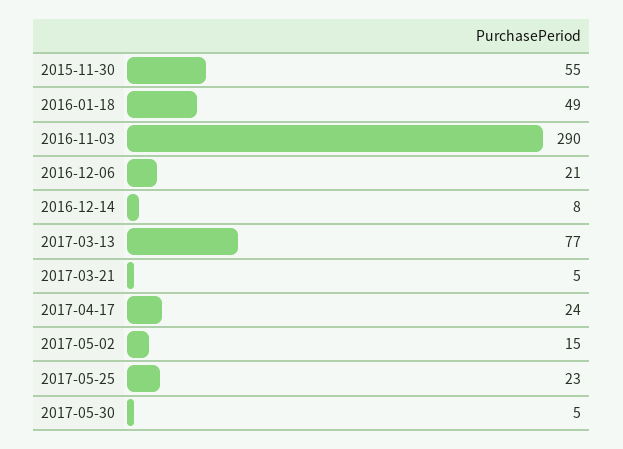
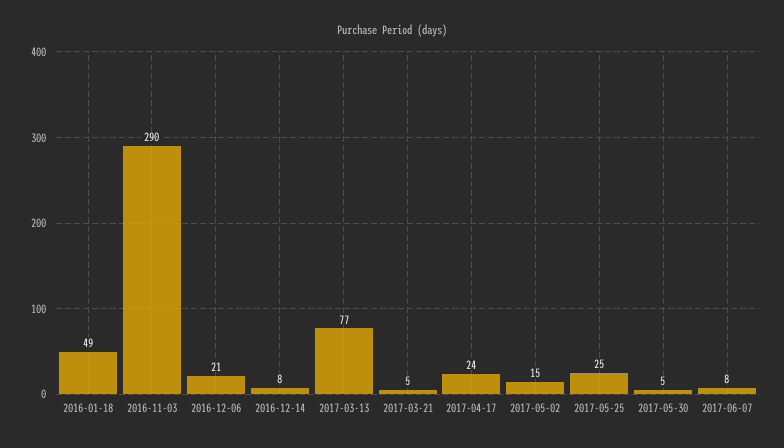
2015-11-30: 55 -> none
2017-05-25: 23 -> 25
2017-06-07: none -> 8

